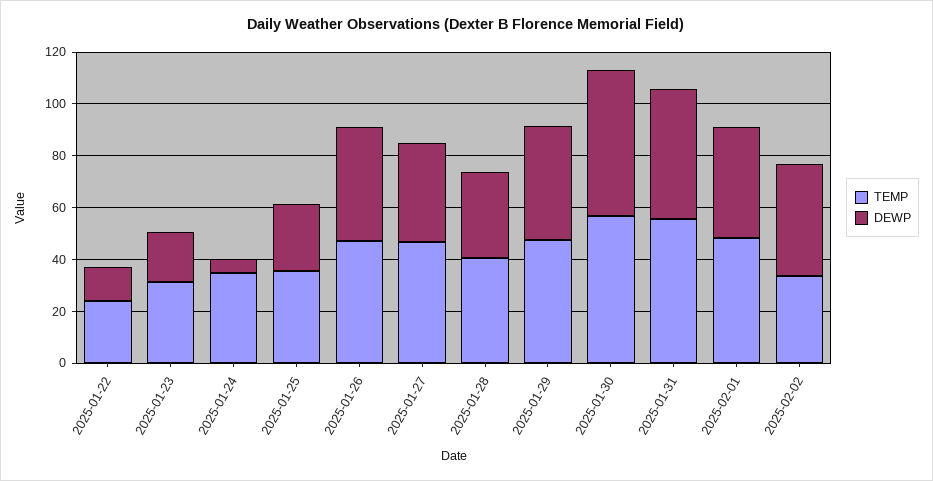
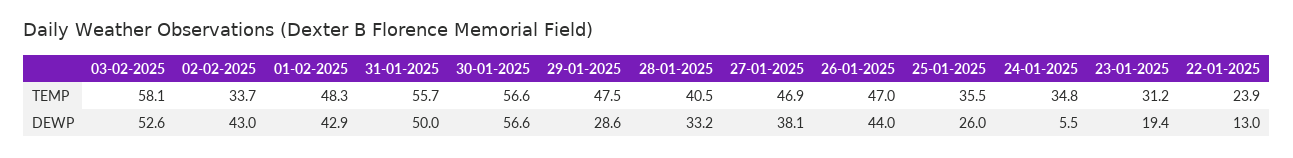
DEWP, 2025-01-29: 45 -> 28.6
TEMP, 03-02-2025: none -> 58.1
DEWP, 03-02-2025: none -> 52.6

